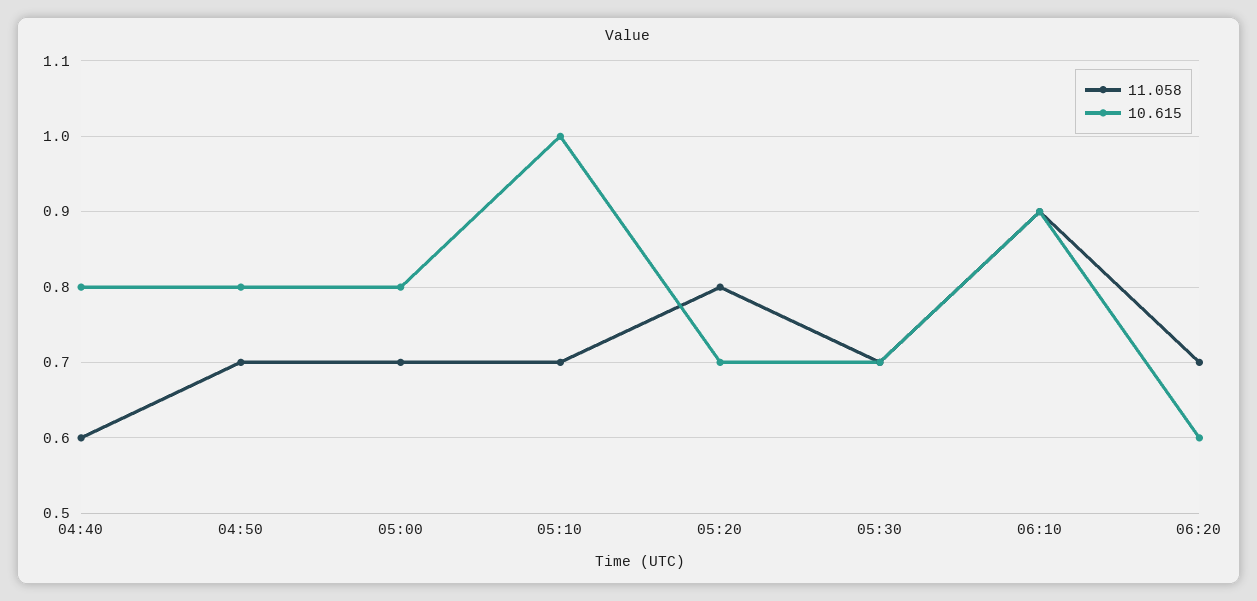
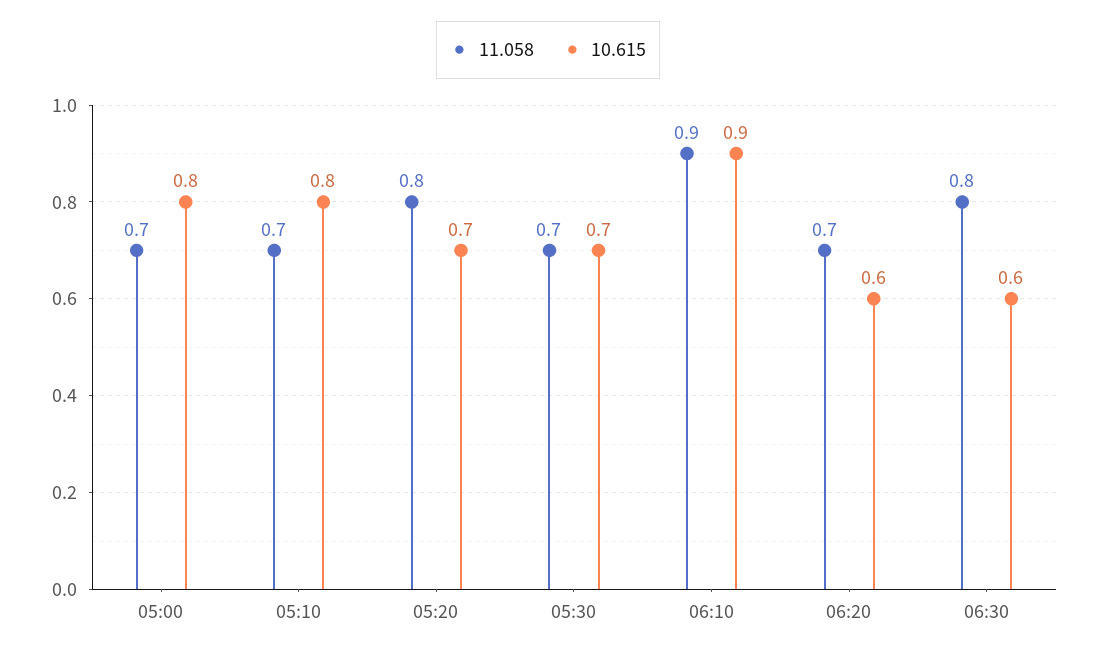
11.058, 04:40: 0.6 -> none
10.615, 04:40: 0.8 -> none
11.058, 04:50: 0.7 -> none
10.615, 04:50: 0.8 -> none
10.615, 05:10: 1 -> 0.8
11.058, 06:30: none -> 0.8
10.615, 06:30: none -> 0.6

